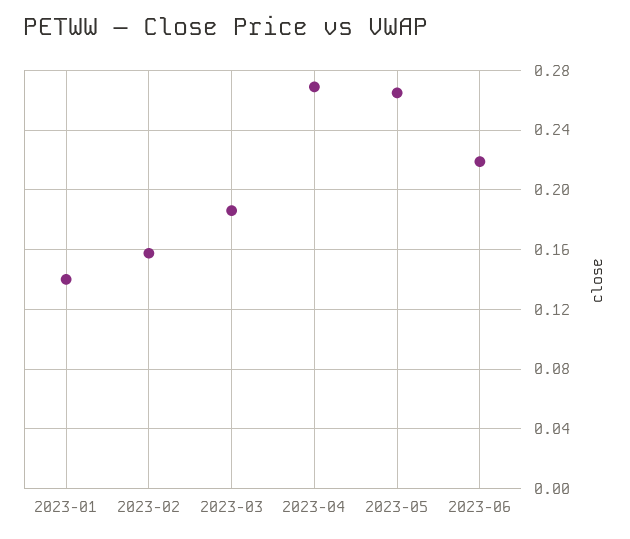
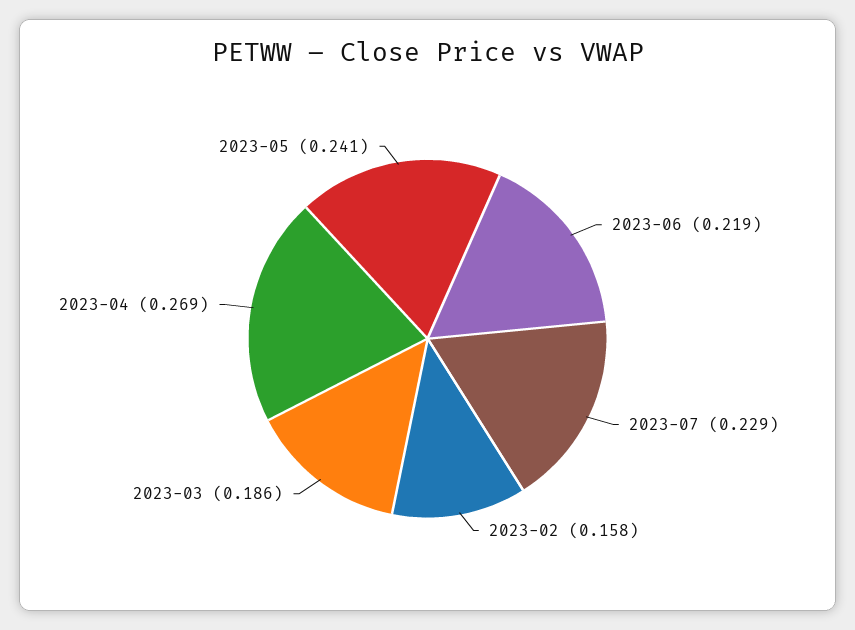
2023-01: 0.14 -> none
2023-05: 0.265 -> 0.241
2023-07: none -> 0.229

